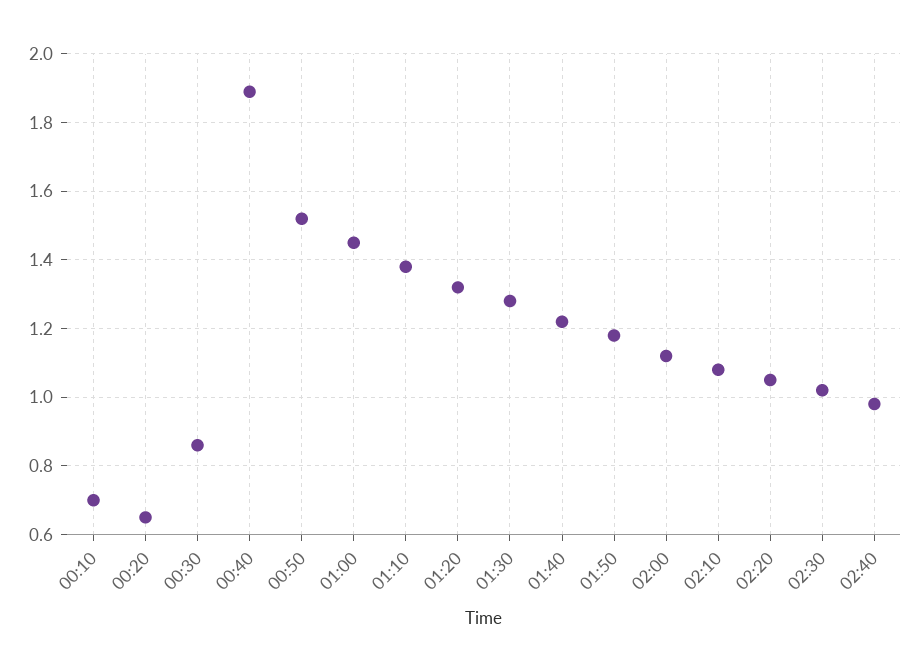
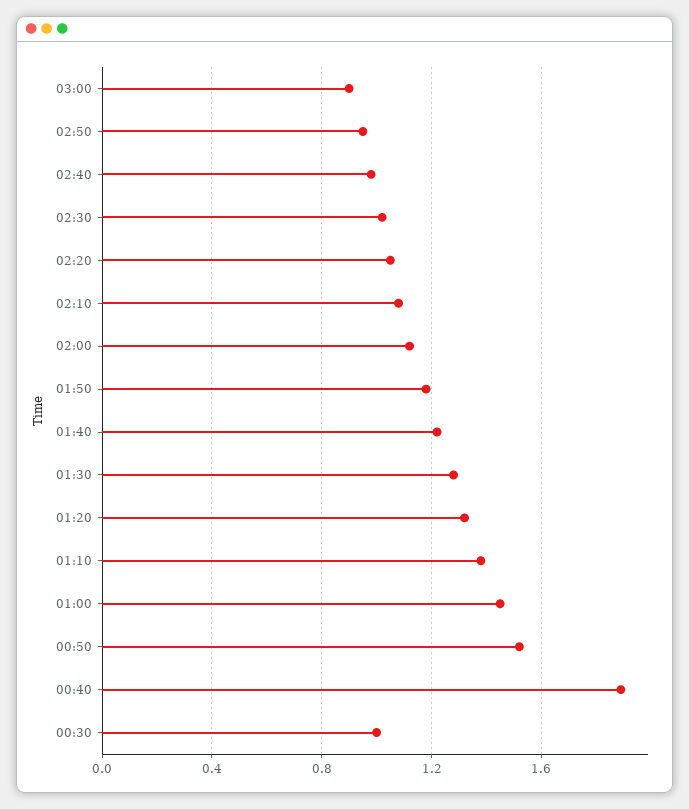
00:10: 0.7 -> none
00:20: 0.65 -> none
00:30: 0.85 -> 1
03:00: none -> 0.9
02:50: none -> 0.95

